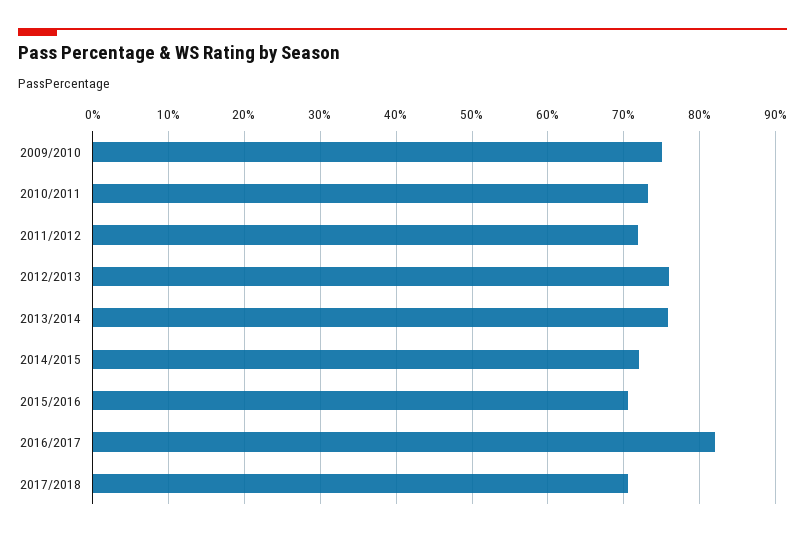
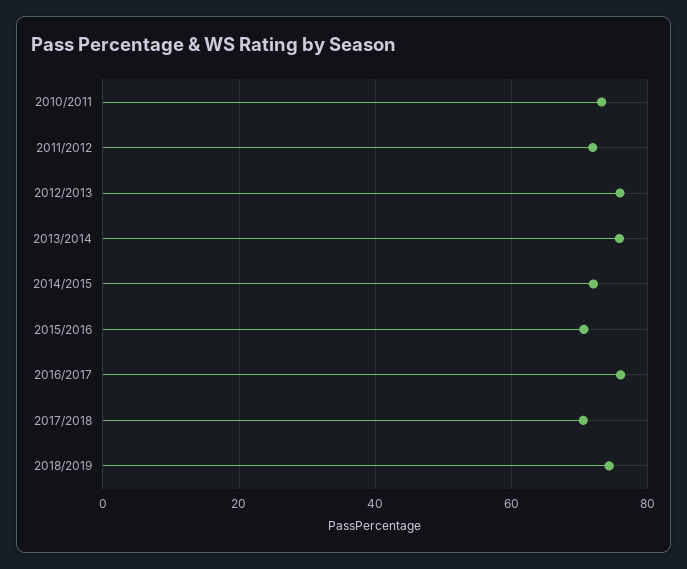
2009/2010: 75 -> none
2016/2017: 82 -> 76
2018/2019: none -> 74

